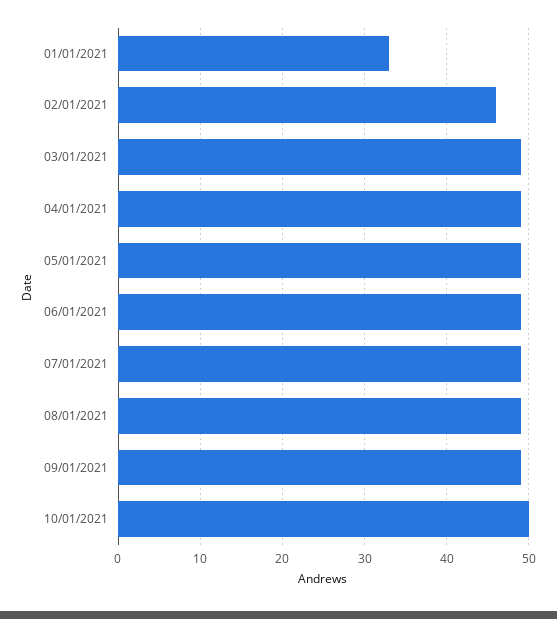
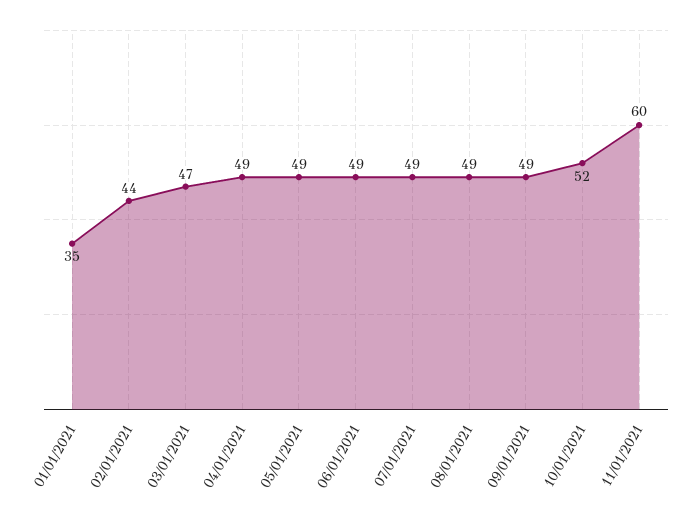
01/01/2021: 33 -> 35
02/01/2021: 46 -> 44
03/01/2021: 49 -> 47
10/01/2021: 50 -> 52
11/01/2021: none -> 60

